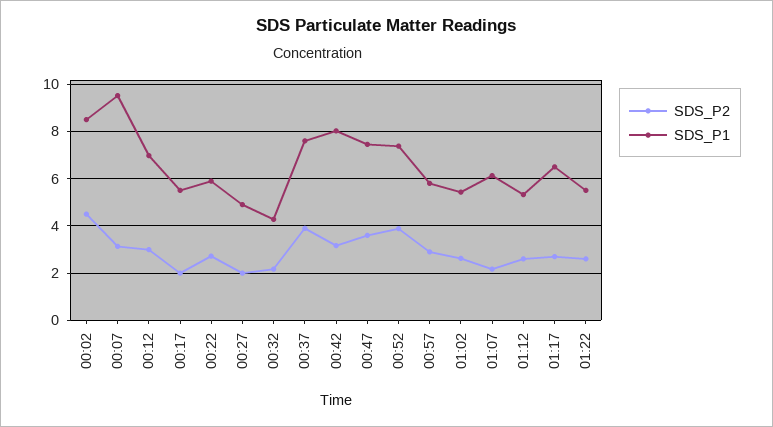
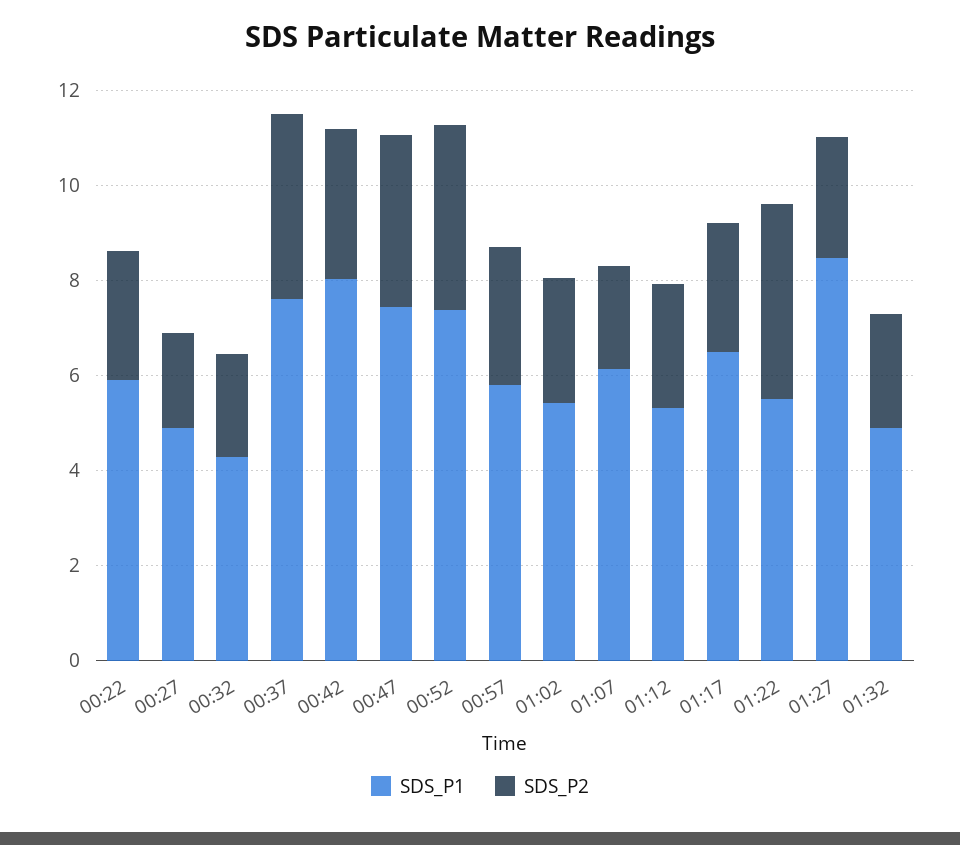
SDS_P2, 00:02: 4.5 -> none
SDS_P1, 00:02: 8.5 -> none
SDS_P2, 00:07: 3 -> none
SDS_P1, 00:07: 9.5 -> none
SDS_P2, 00:12: 3 -> none
SDS_P1, 00:12: 7 -> none
SDS_P2, 00:17: 2 -> none
SDS_P1, 00:17: 5.5 -> none
SDS_P2, 01:22: 2.5 -> 4
SDS_P1, 01:27: none -> 8.5
SDS_P2, 01:27: none -> 2.5
SDS_P1, 01:32: none -> 5
SDS_P2, 01:32: none -> 2.5

